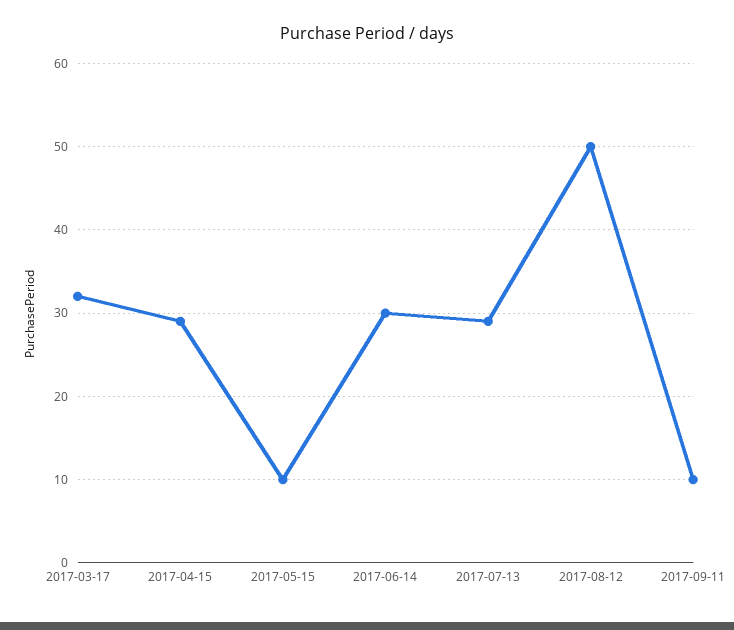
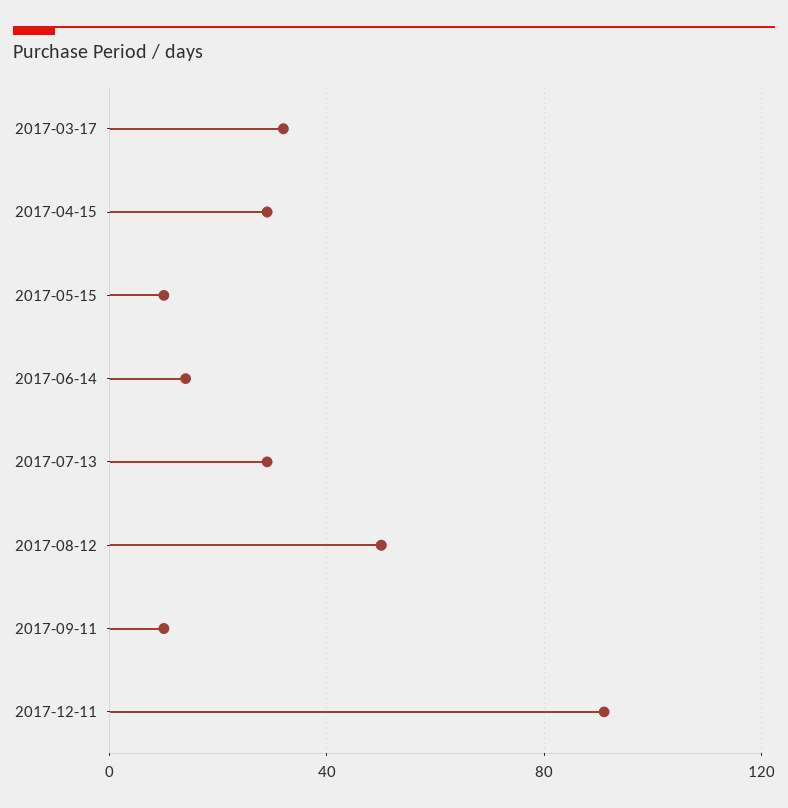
2017-06-14: 30 -> 15
2017-12-11: none -> 90

